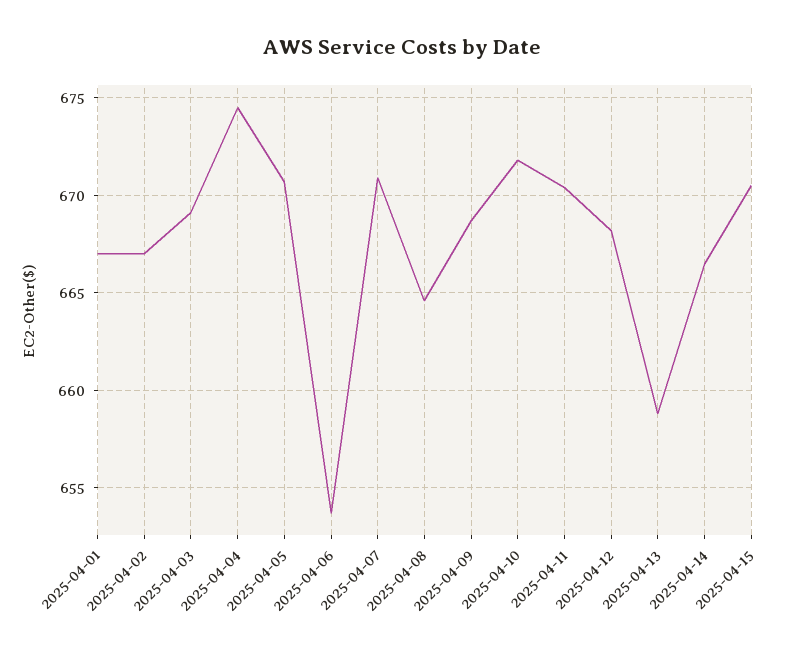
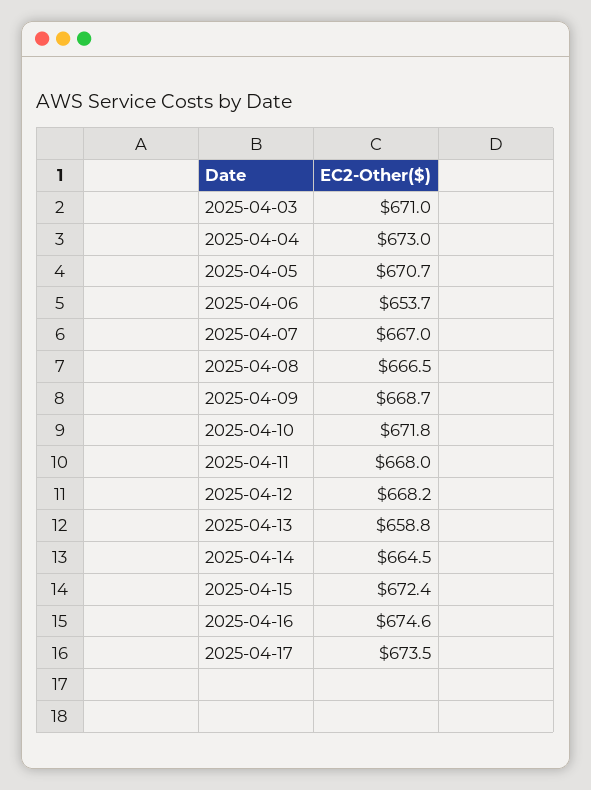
2025-04-01: 667 -> none
2025-04-02: 667 -> none
2025-04-03: 669 -> 671
2025-04-04: 674.5 -> 673
2025-04-07: 671 -> 667
2025-04-08: 664.5 -> 666.5
2025-04-11: 670.5 -> 668
2025-04-14: 666.5 -> 664.5
2025-04-15: 670.5 -> 672.4
2025-04-16: none -> 674.6
2025-04-17: none -> 673.5

